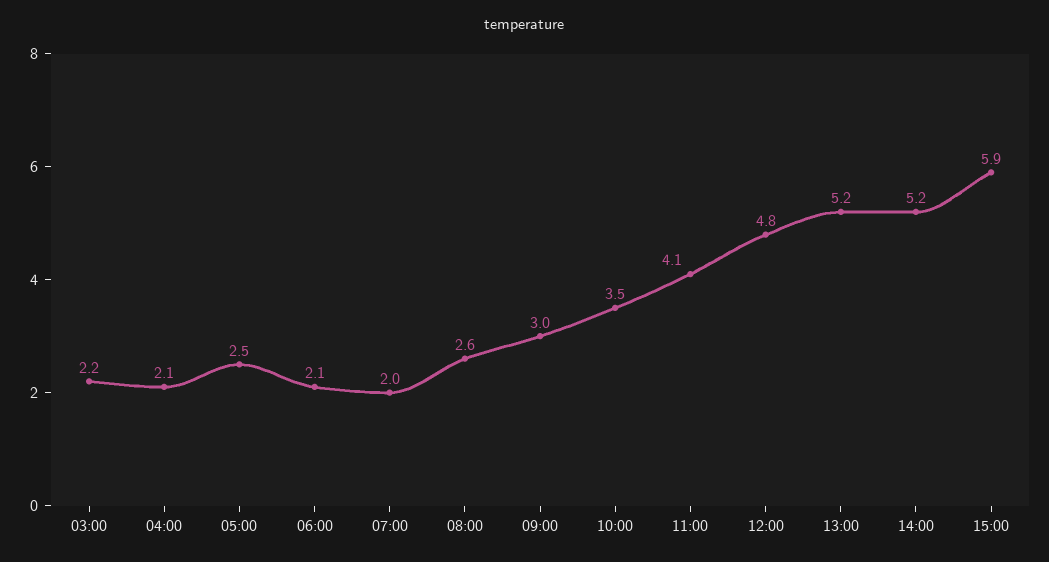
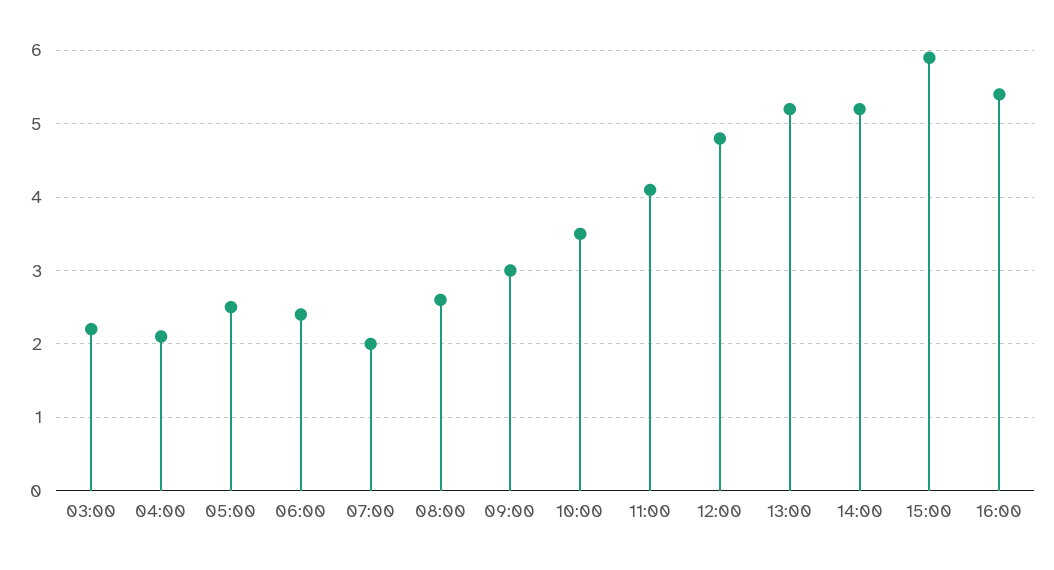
06:00: 2.1 -> 2.4
16:00: none -> 5.4

